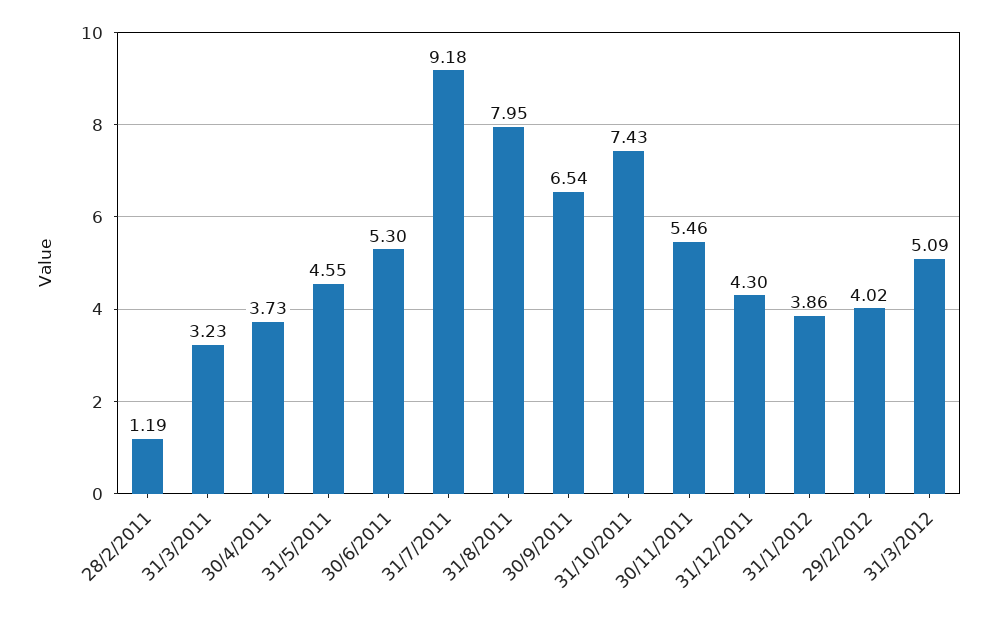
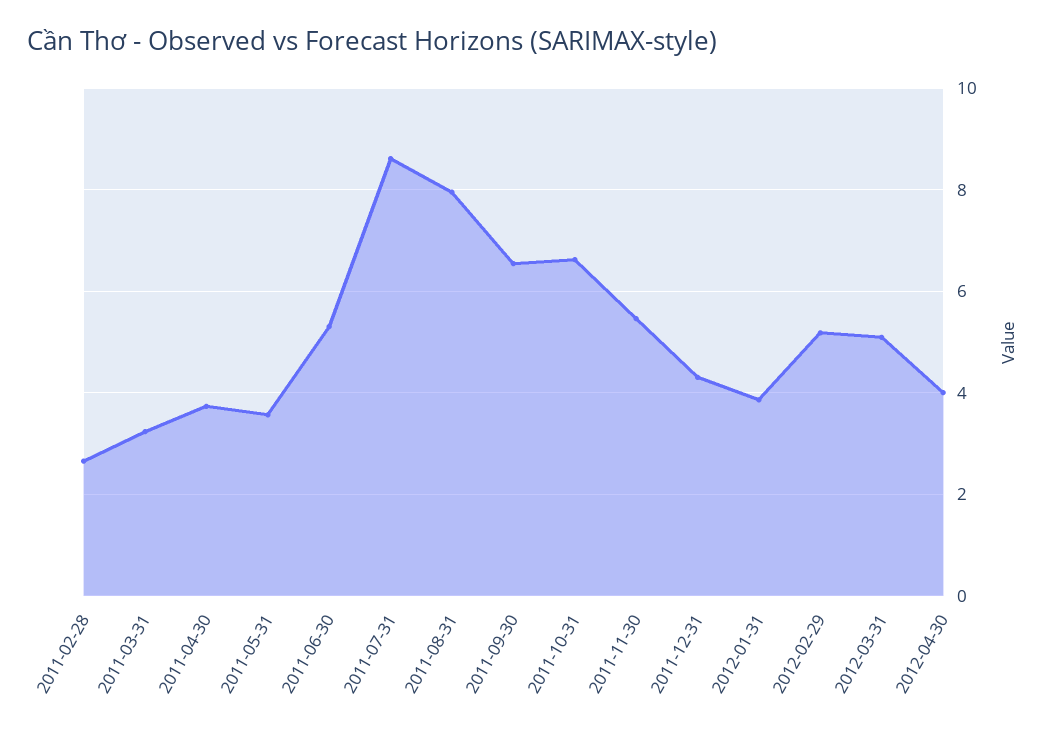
28/2/2011: 1.19 -> 2.6
31/5/2011: 4.55 -> 3.6
31/7/2011: 9.18 -> 8.6
31/10/2011: 7.43 -> 6.6
29/2/2012: 4.02 -> 5.2
2012-04-30: none -> 4

